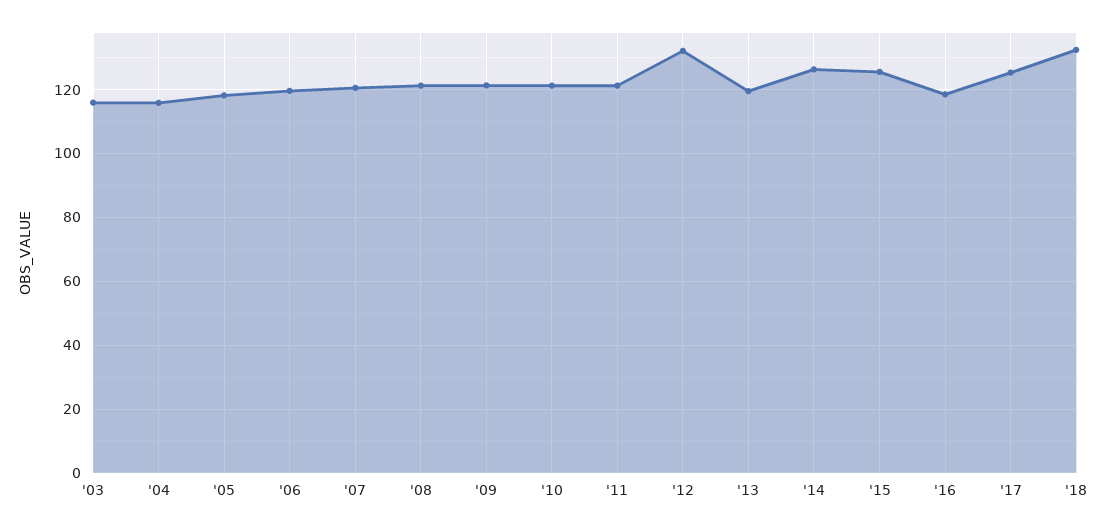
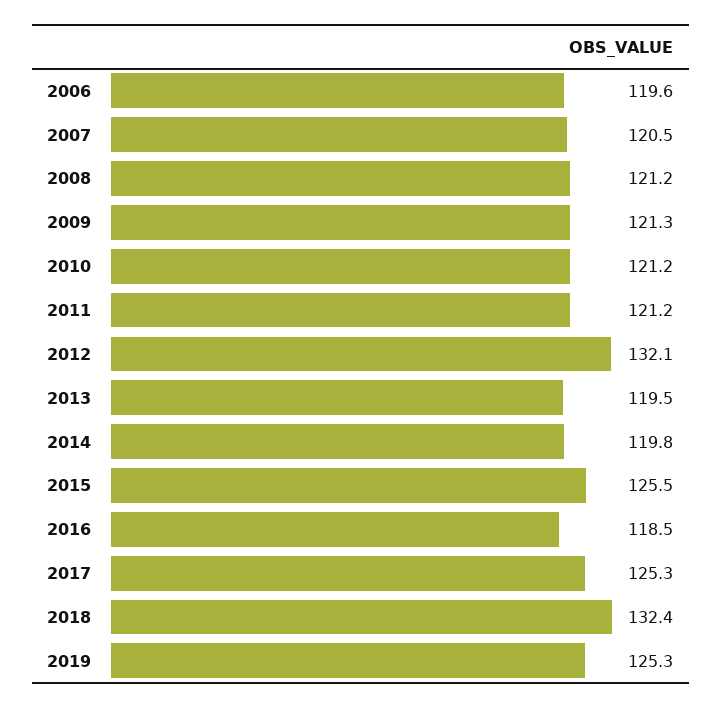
'03: 116 -> none
'04: 116 -> none
'05: 118 -> none
'14: 126 -> 119.8
2019: none -> 125.3

